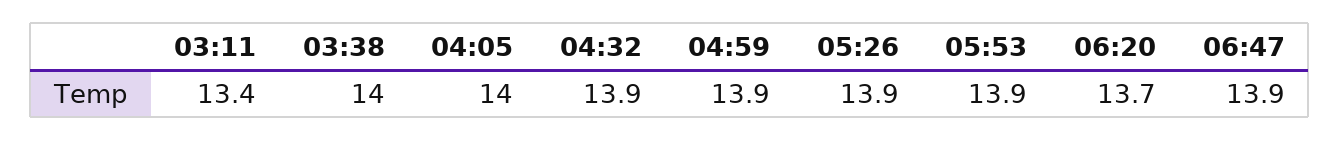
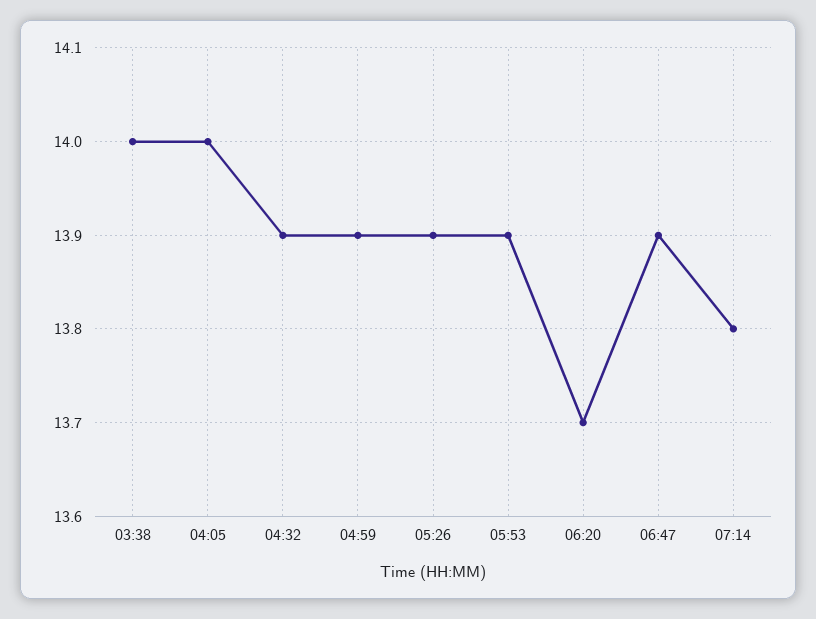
03:11: 13.4 -> none
07:14: none -> 13.8

